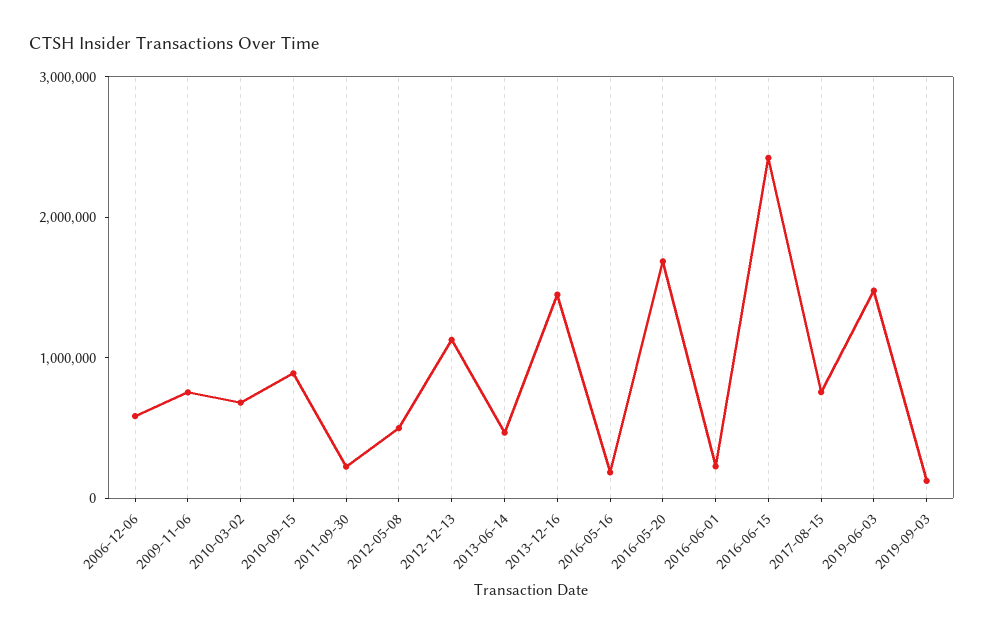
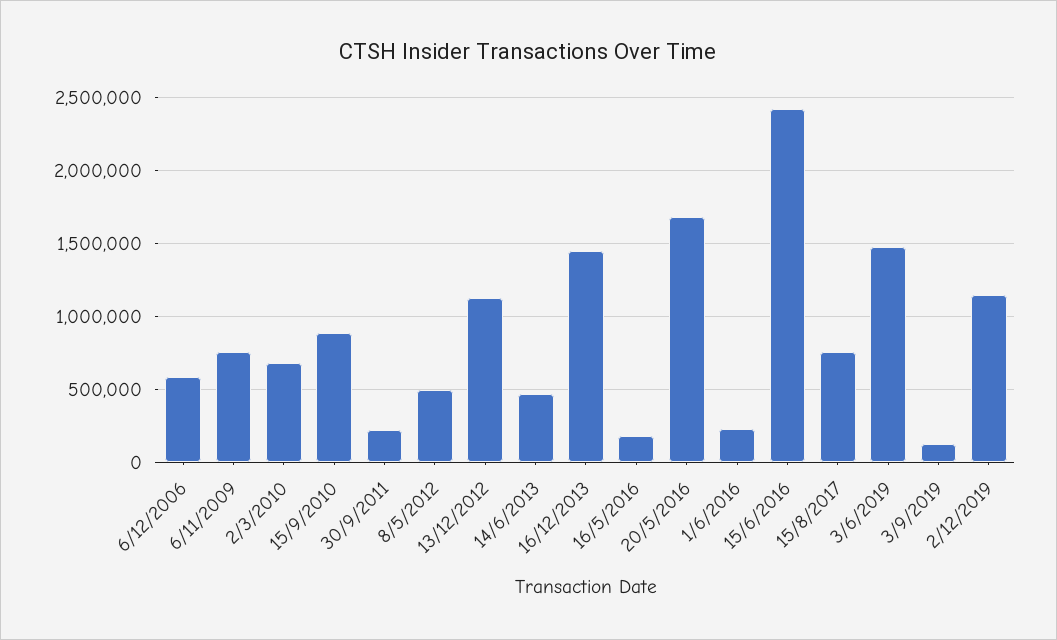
2/12/2019: none -> 1150000

